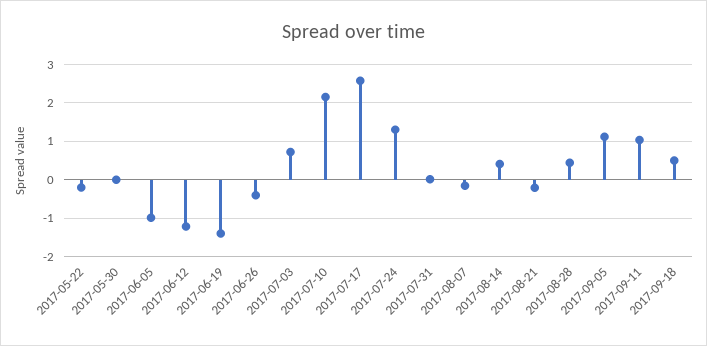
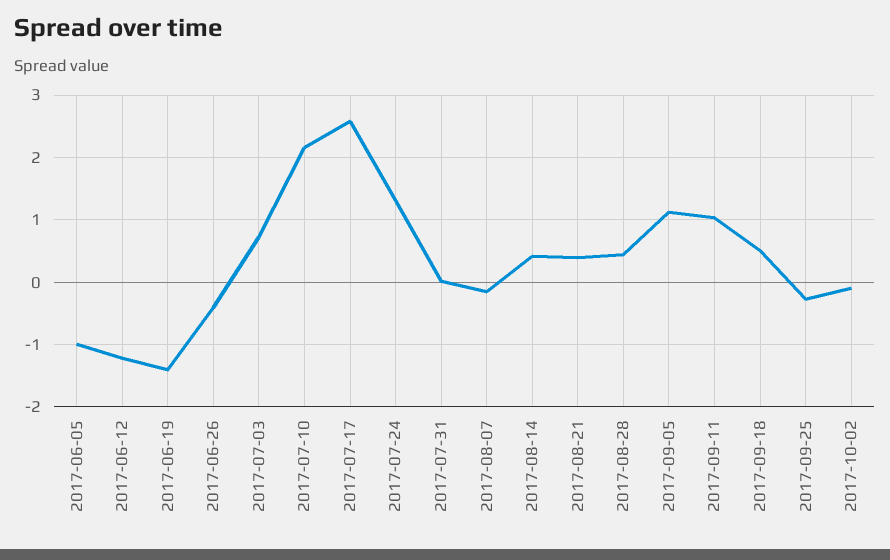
2017-05-22: -0.2 -> none
2017-05-30: 0 -> none
2017-08-21: -0.2 -> 0.4
2017-09-25: none -> -0.3
2017-10-02: none -> -0.1

